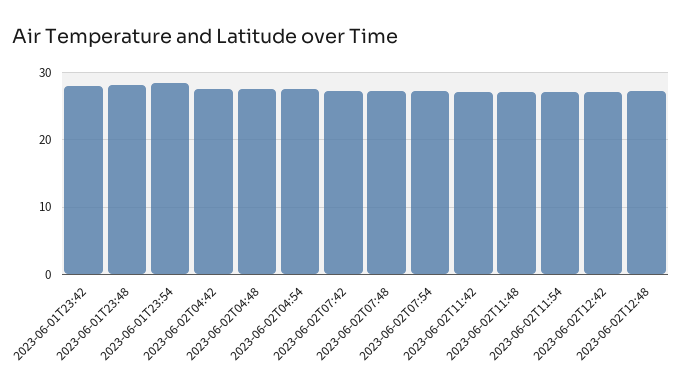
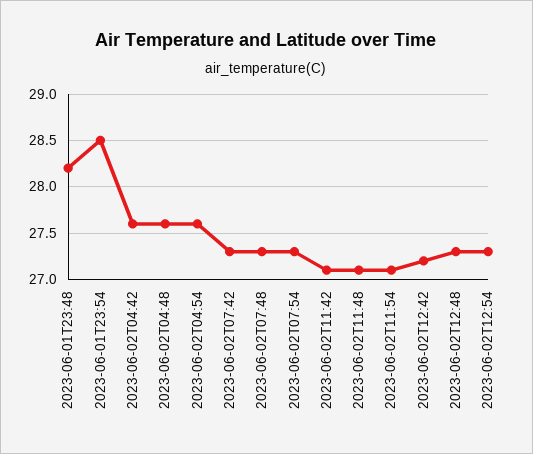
2023-06-01T23:42: 28 -> none
2023-06-02T12:54: none -> 27.3

